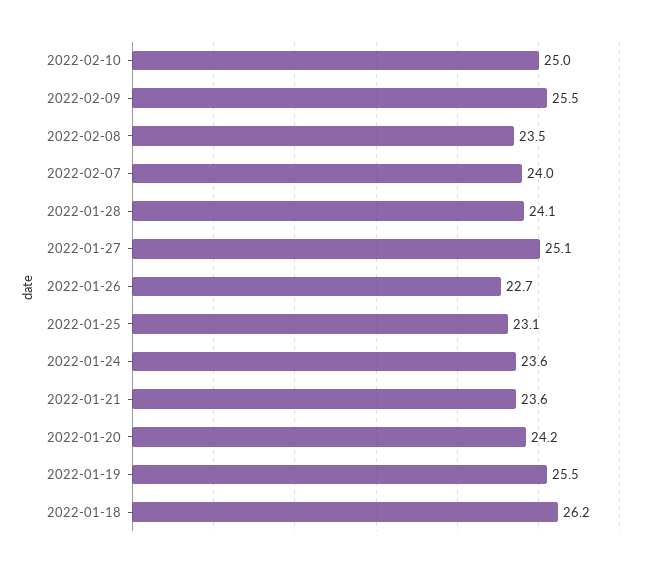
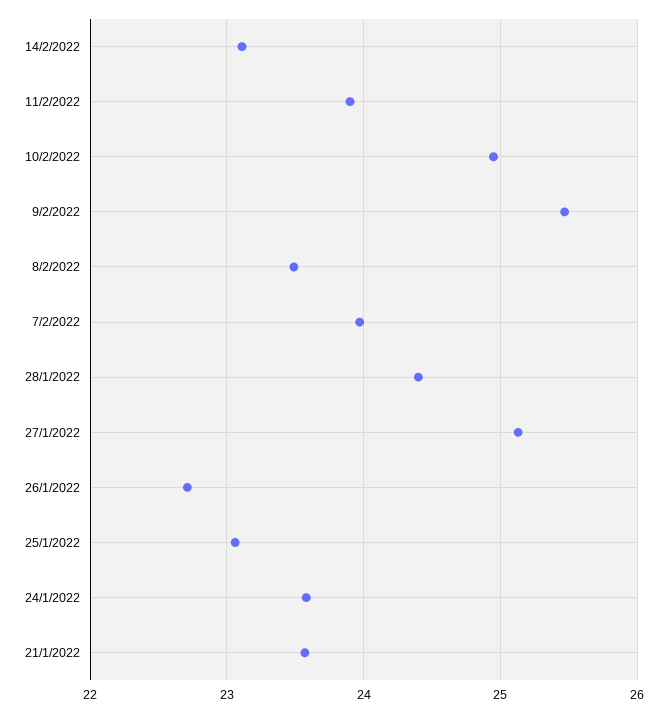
2022-01-28: 24.1 -> 24.4
2022-01-20: 24.2 -> none
2022-01-19: 25.5 -> none
2022-01-18: 26.2 -> none
14/2/2022: none -> 23.1
11/2/2022: none -> 23.9

